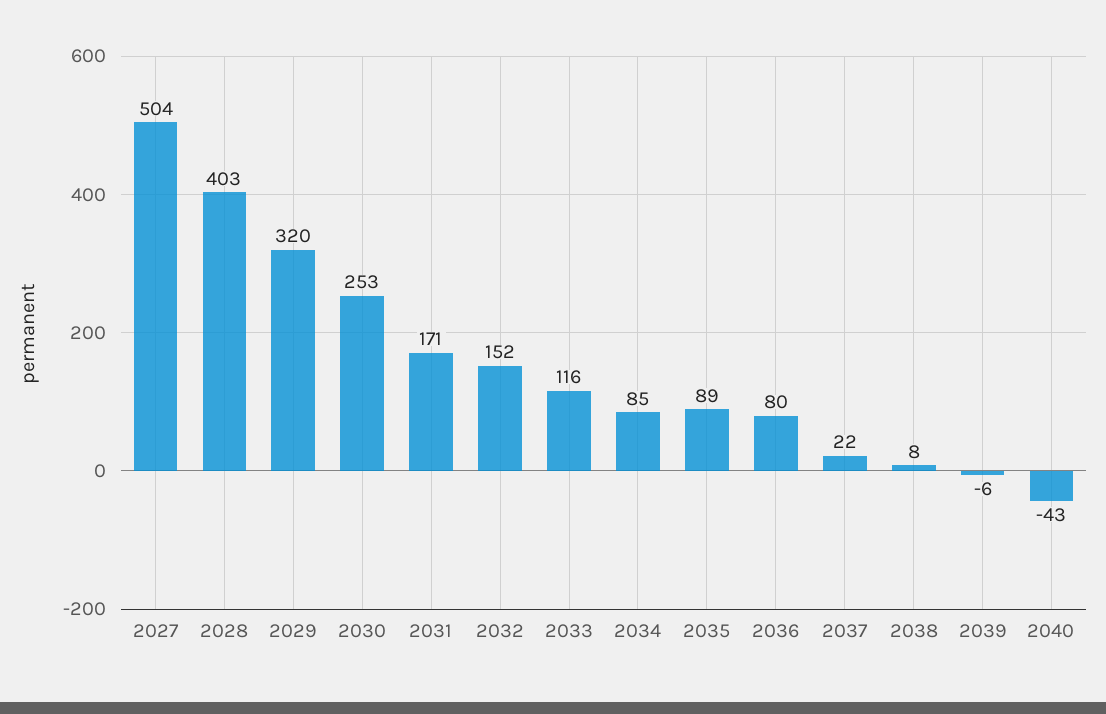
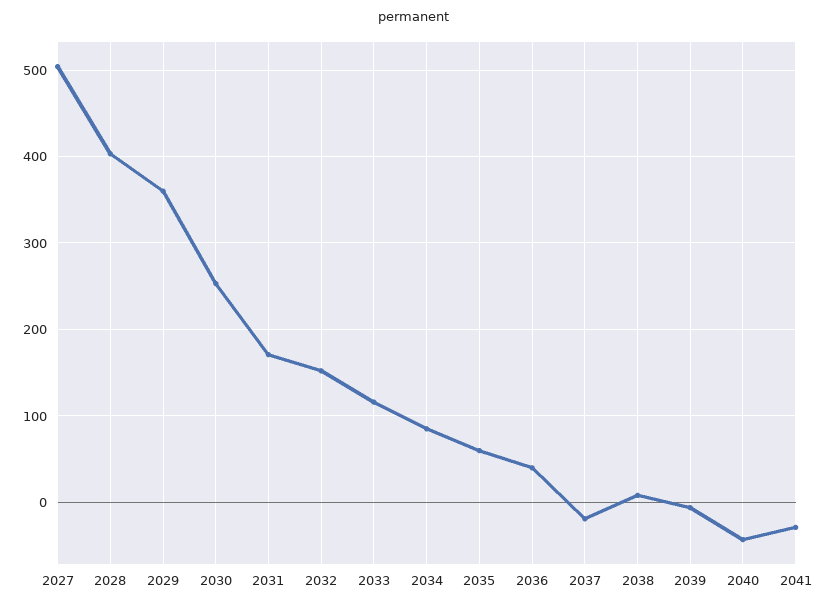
2029: 320 -> 360
2035: 89 -> 60
2036: 80 -> 40
2037: 22 -> -20
2041: none -> -30

